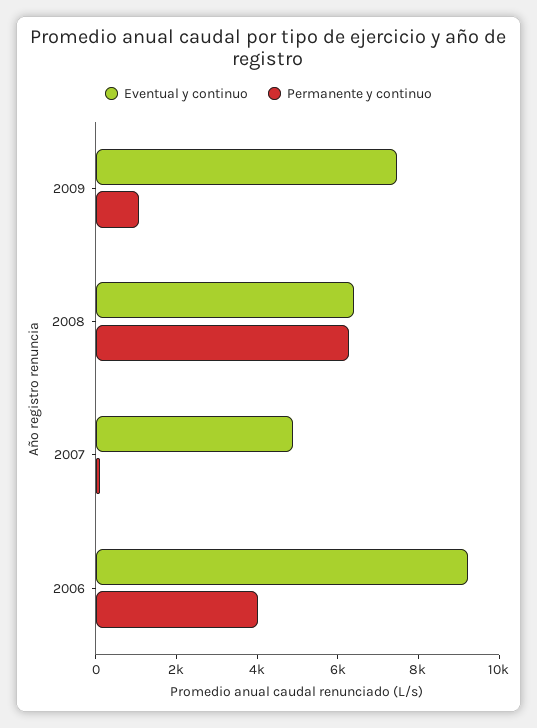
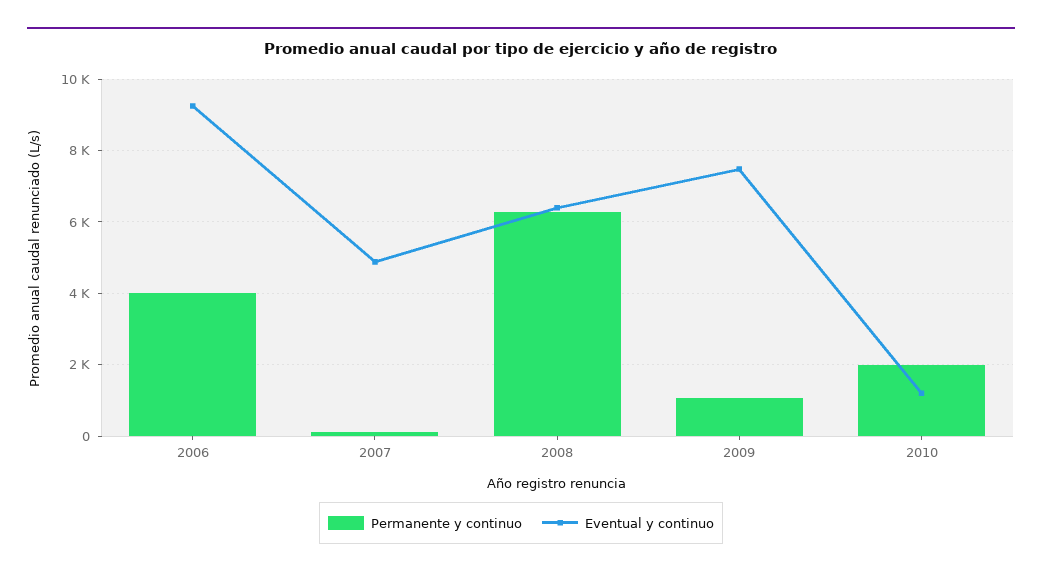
Permanente y continuo, 2010: none -> 2000
Eventual y continuo, 2010: none -> 1200

